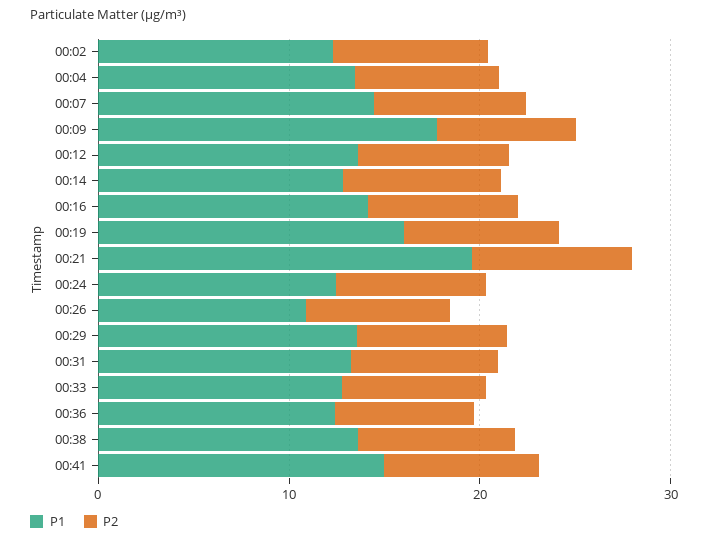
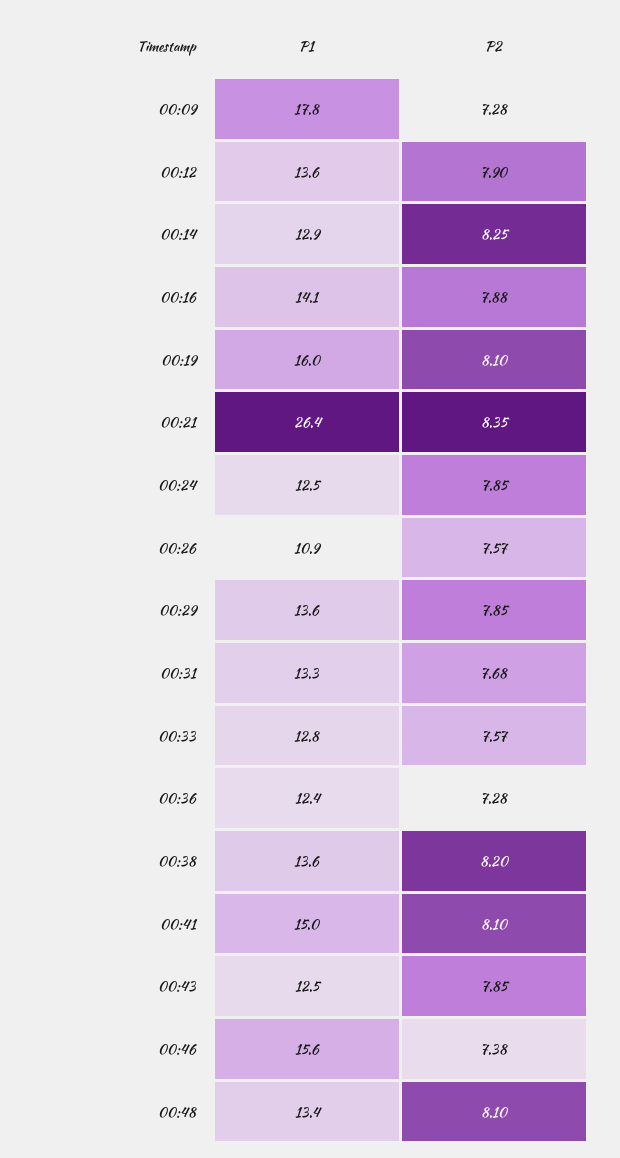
P1, 00:02: 12 -> none
P2, 00:02: 8 -> none
P1, 00:04: 14 -> none
P2, 00:04: 8 -> none
P1, 00:07: 14 -> none
P2, 00:07: 8 -> none
P1, 00:21: 20 -> 26.4
P1, 00:43: none -> 12.5
P2, 00:43: none -> 7.85
P1, 00:46: none -> 15.6
P2, 00:46: none -> 7.38
P1, 00:48: none -> 13.4
P2, 00:48: none -> 8.1

